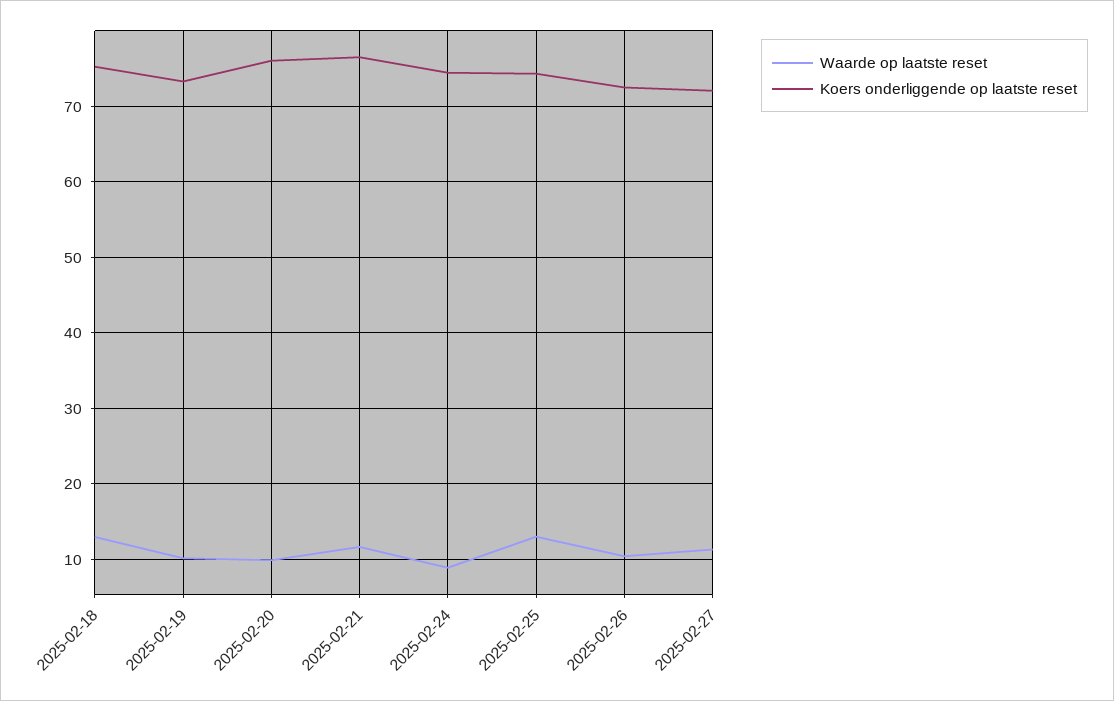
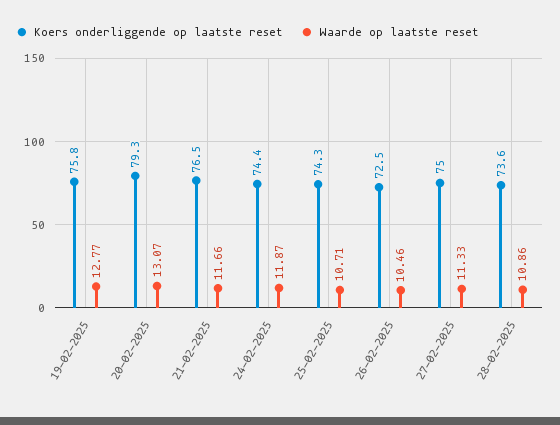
Waarde op laatste reset, 2025-02-18: 13 -> none
Koers onderliggende op laatste reset, 2025-02-18: 75 -> none
Waarde op laatste reset, 2025-02-19: 10 -> 12.77
Koers onderliggende op laatste reset, 2025-02-19: 73 -> 75.8
Waarde op laatste reset, 2025-02-20: 10 -> 13.07
Koers onderliggende op laatste reset, 2025-02-20: 76 -> 79.3
Waarde op laatste reset, 2025-02-24: 9 -> 11.87
Waarde op laatste reset, 2025-02-25: 13 -> 10.71
Koers onderliggende op laatste reset, 2025-02-27: 72 -> 75
Koers onderliggende op laatste reset, 28-02-2025: none -> 73.6
Waarde op laatste reset, 28-02-2025: none -> 10.86

